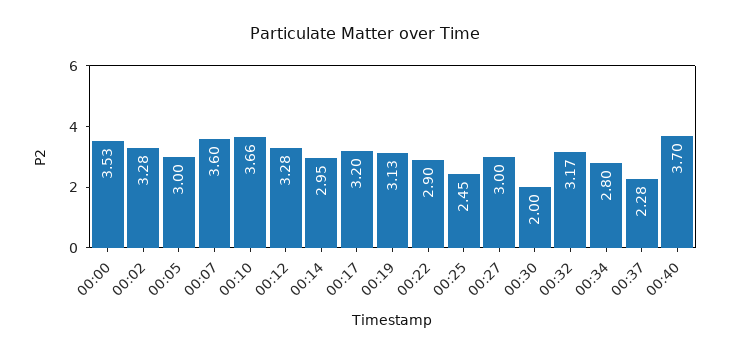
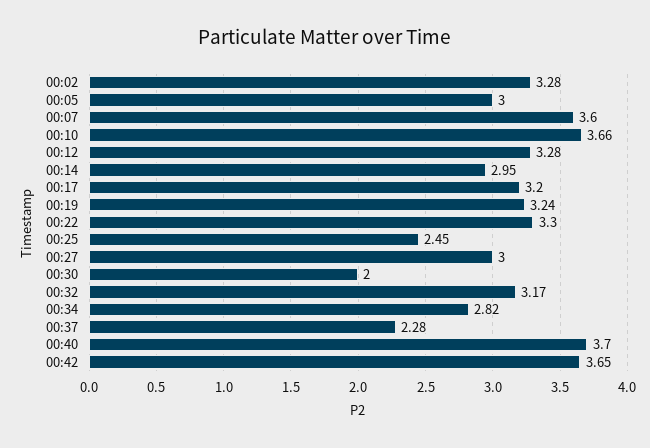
00:00: 3.53 -> none
00:19: 3.13 -> 3.24
00:22: 2.9 -> 3.3
00:34: 2.8 -> 2.82
00:42: none -> 3.65

